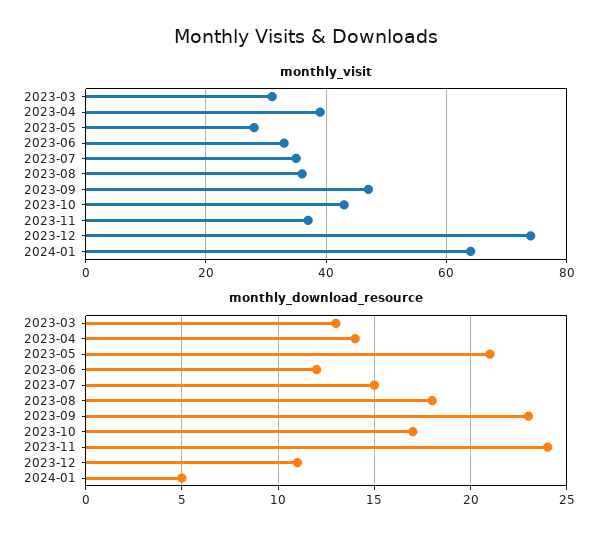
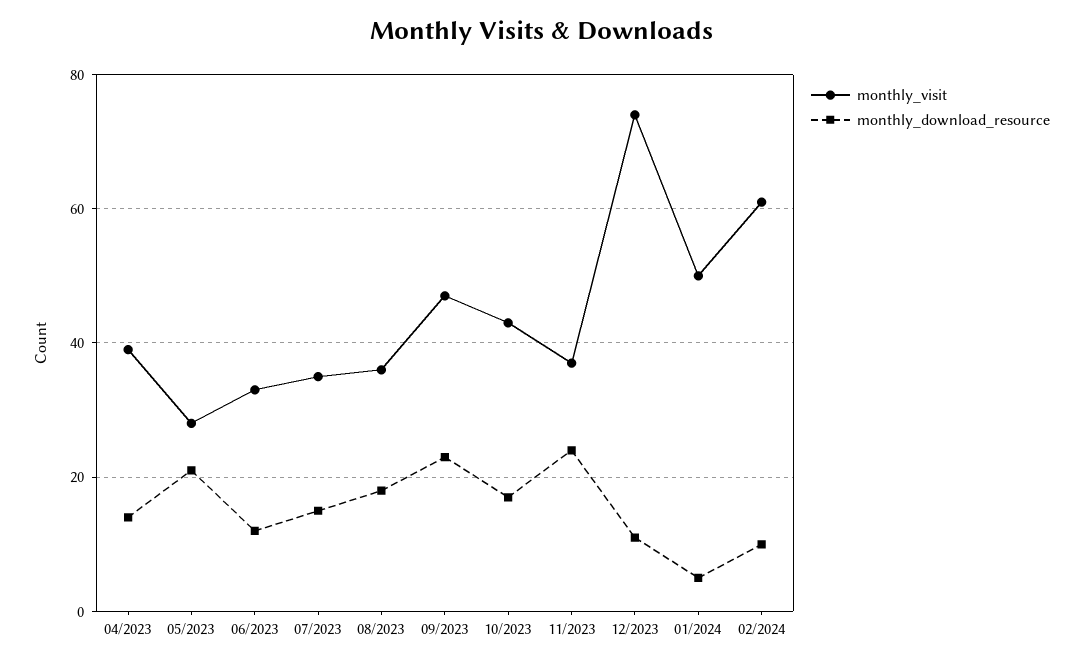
monthly_visit, 2023-03: 30 -> none
monthly_visit, 2024-01: 65 -> 50
monthly_download_resource, 2023-03: 13 -> none
monthly_visit, 02/2024: none -> 60
monthly_download_resource, 02/2024: none -> 10

